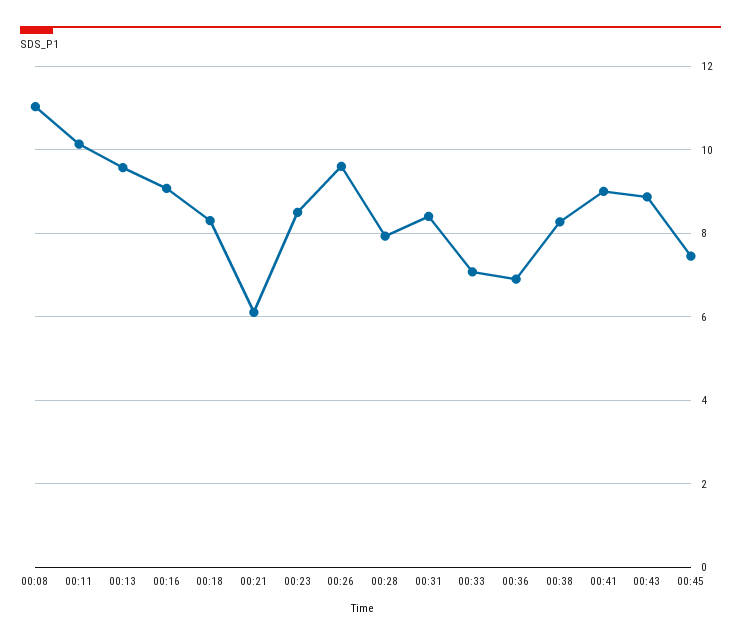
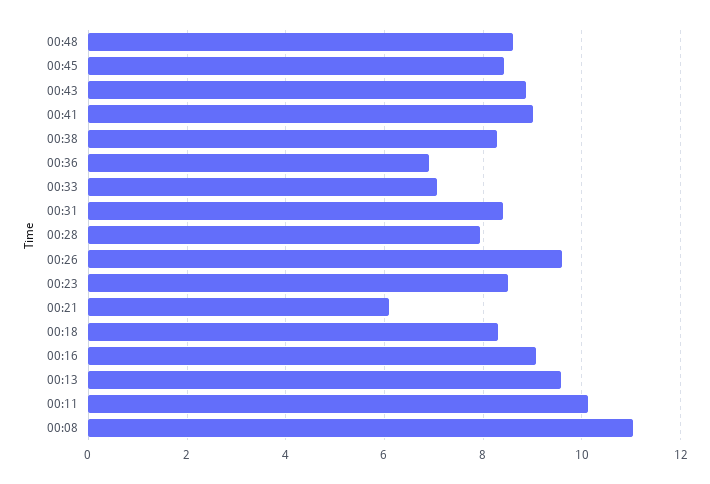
00:45: 7.4 -> 8.4
00:48: none -> 8.6

